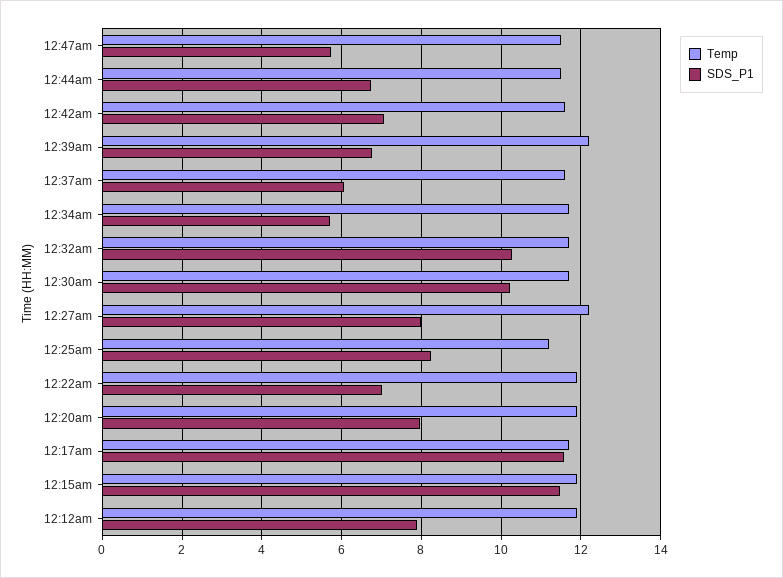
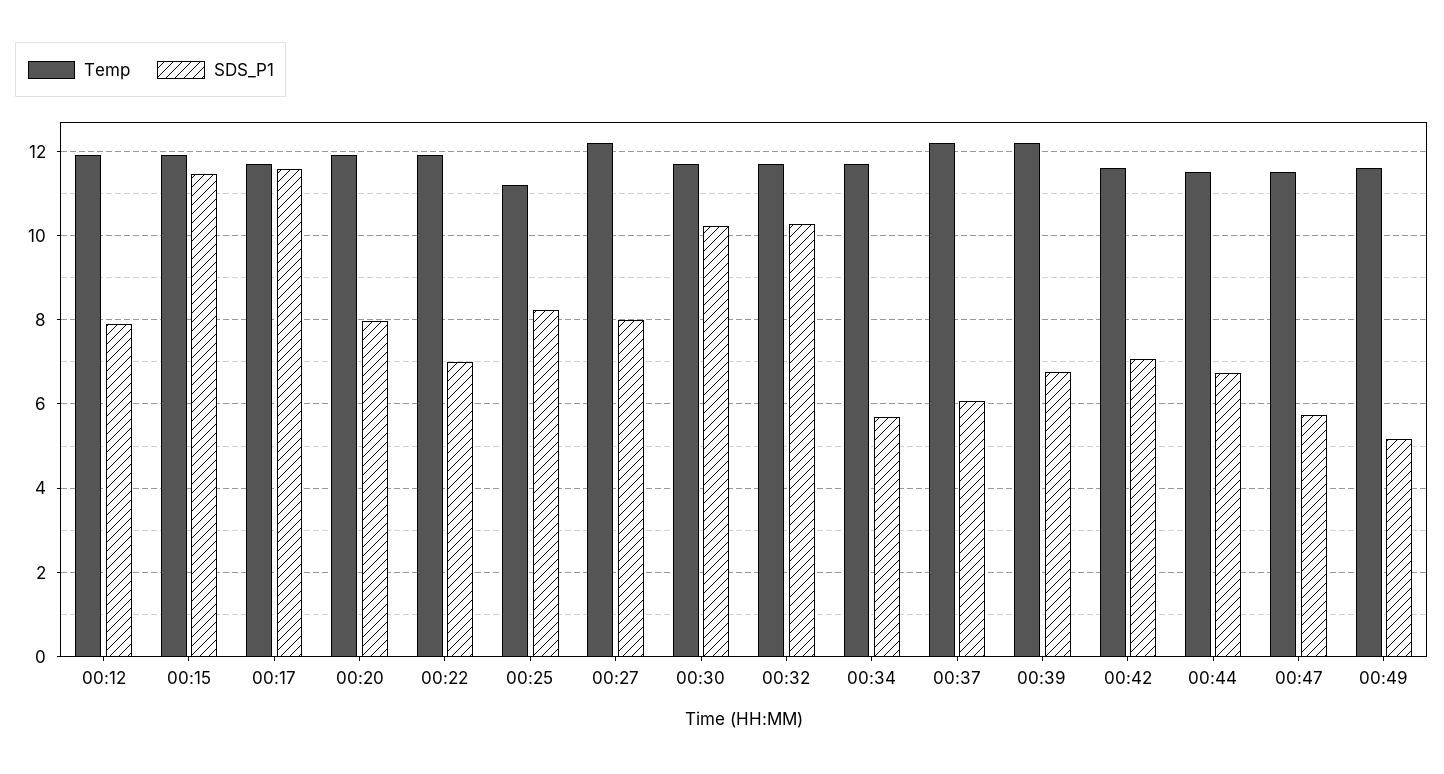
Temp, 12:37am: 11.6 -> 12.2
Temp, 00:49: none -> 11.6
SDS_P1, 00:49: none -> 5.2

